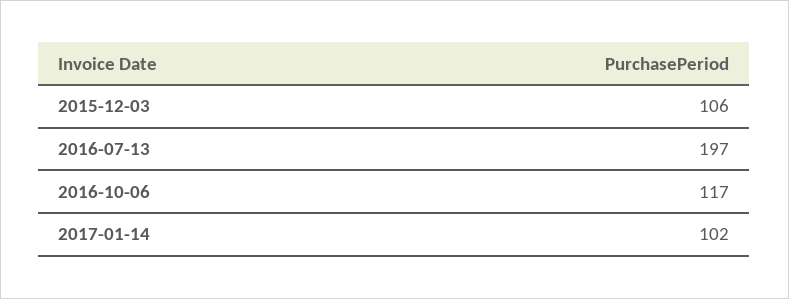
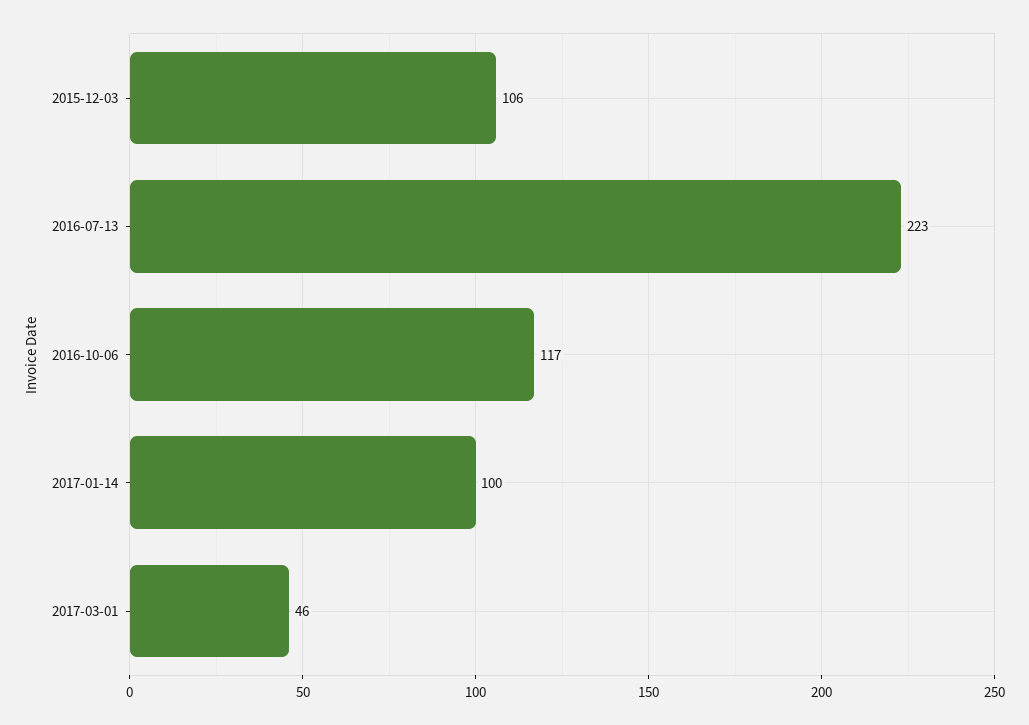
2016-07-13: 197 -> 223
2017-01-14: 102 -> 100
2017-03-01: none -> 46

